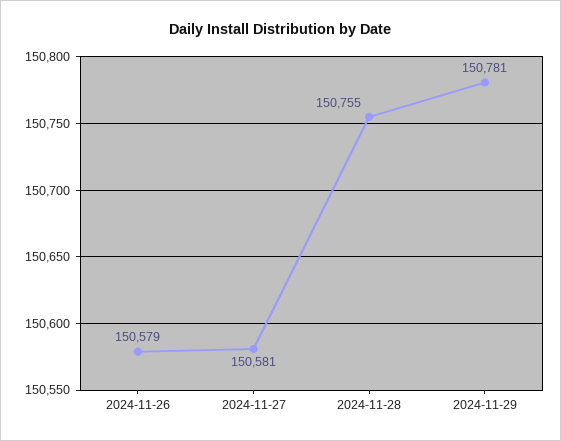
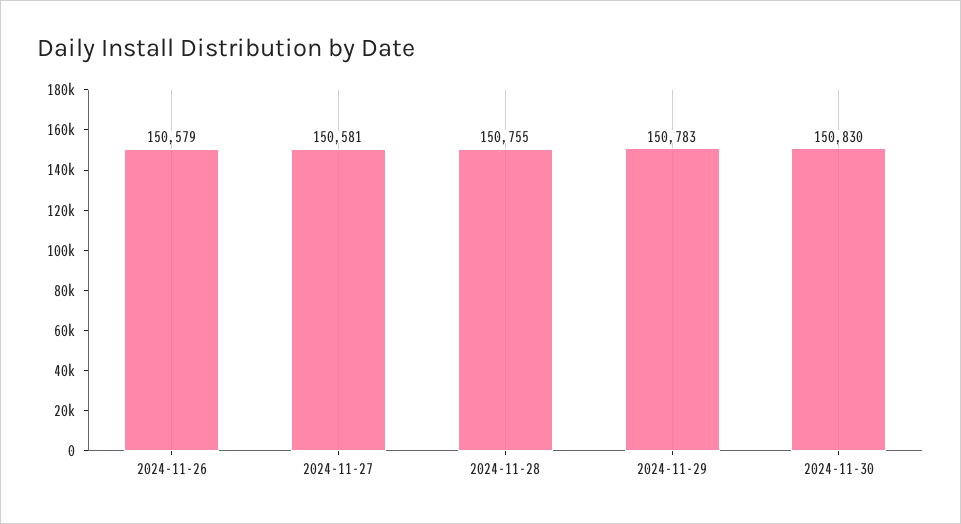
2024-11-29: 150781 -> 150783
2024-11-30: none -> 150830

